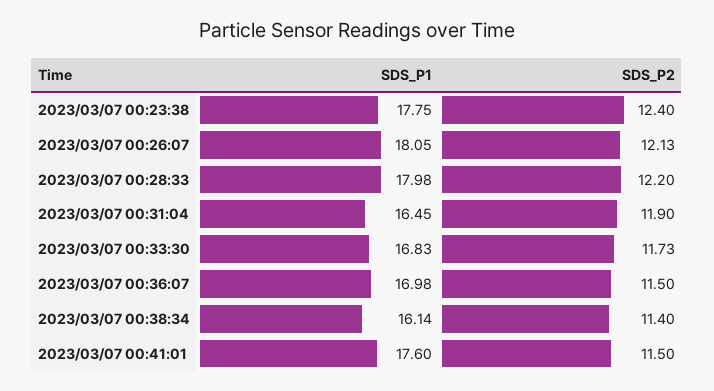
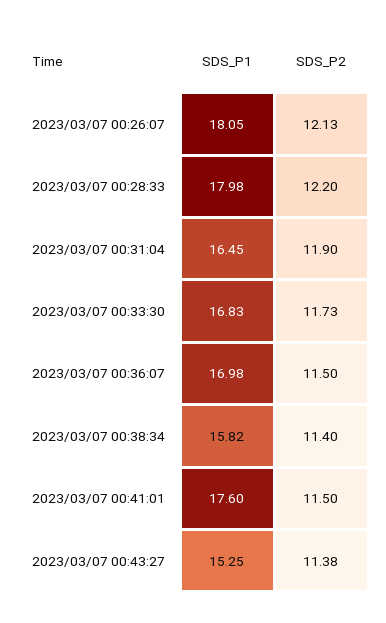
SDS_P1, 2023/03/07 00:23:38: 17.75 -> none
SDS_P2, 2023/03/07 00:23:38: 12.4 -> none
SDS_P1, 2023/03/07 00:38:34: 16.14 -> 15.82
SDS_P1, 2023/03/07 00:43:27: none -> 15.25
SDS_P2, 2023/03/07 00:43:27: none -> 11.38

